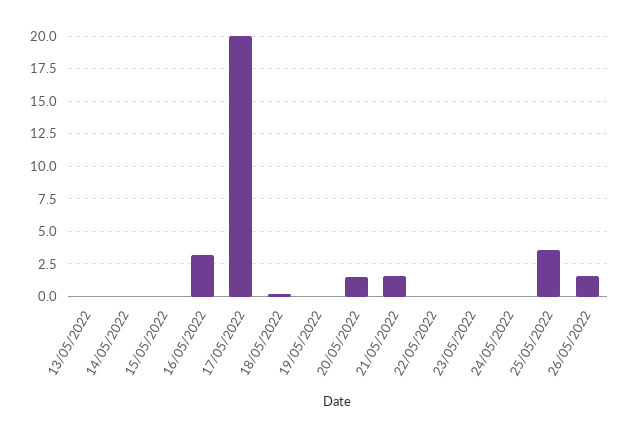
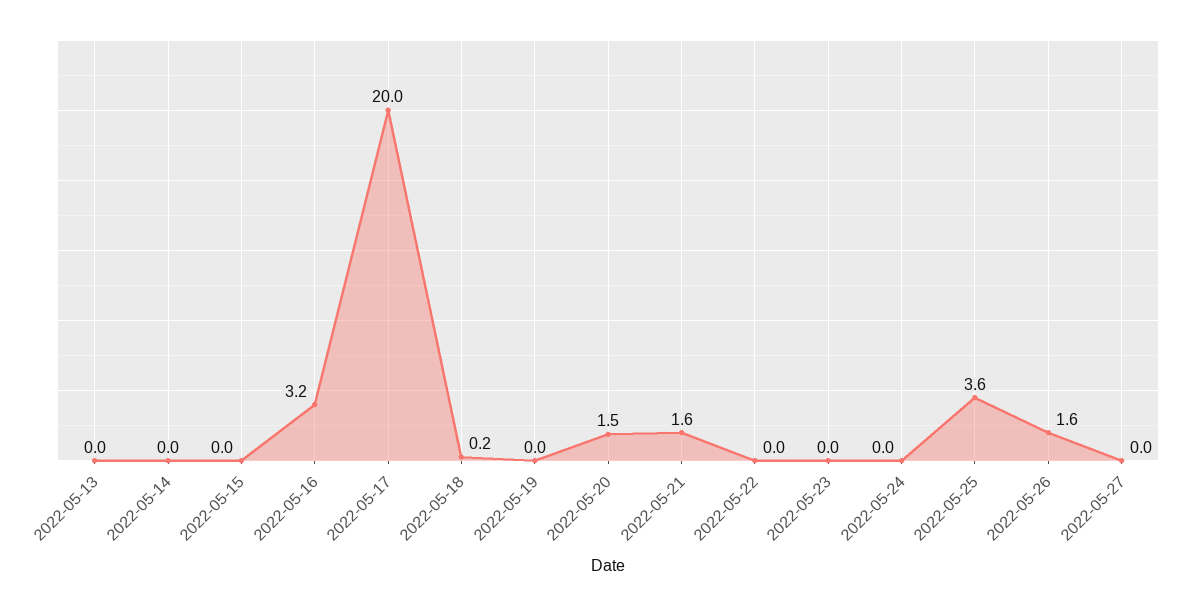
2022-05-27: none -> 0

